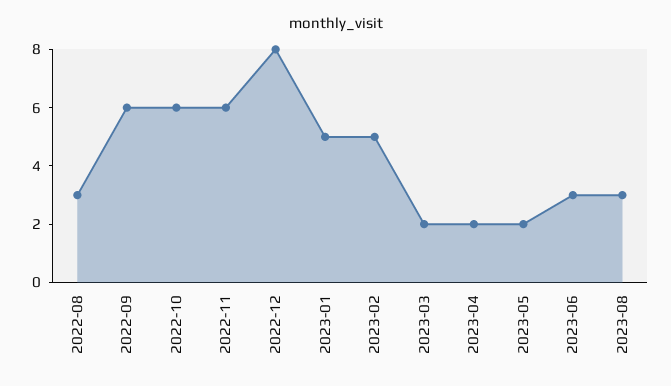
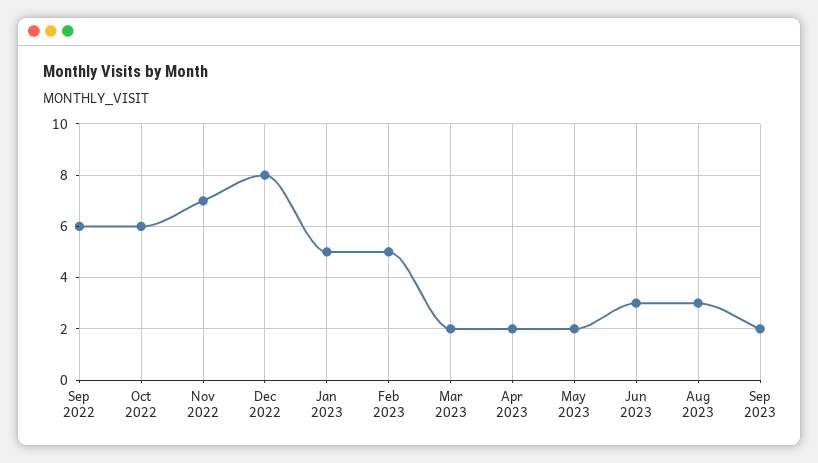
2022-08: 3 -> none
2022-11: 6 -> 7
Sep 2023: none -> 2

